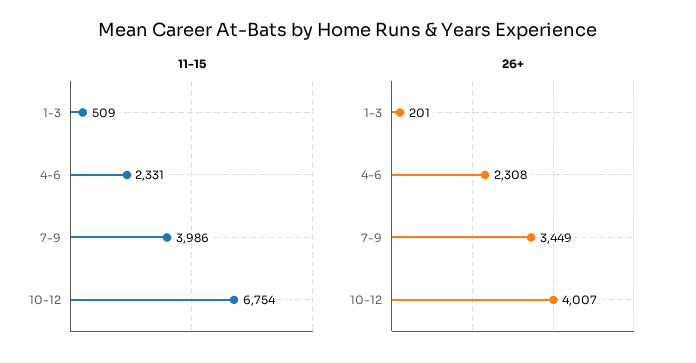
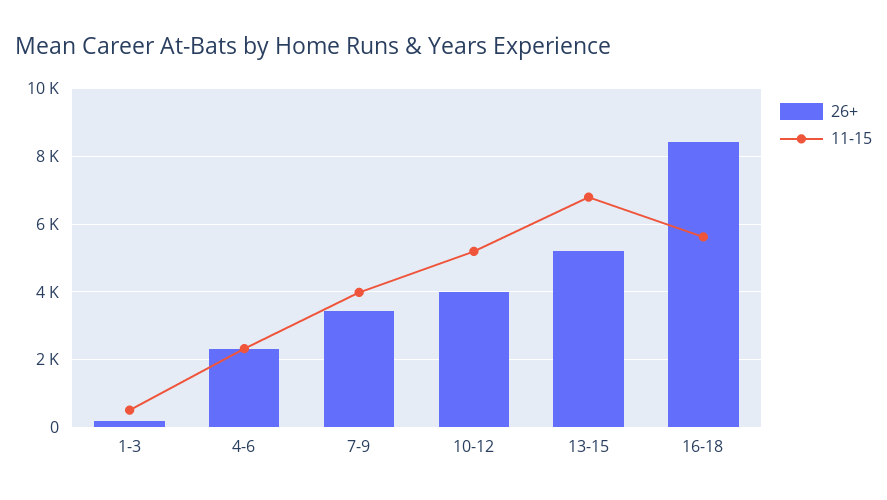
11-15, 10-12: 6754 -> 5200
26+, 13-15: none -> 5200
11-15, 13-15: none -> 6800
26+, 16-18: none -> 8400
11-15, 16-18: none -> 5600

